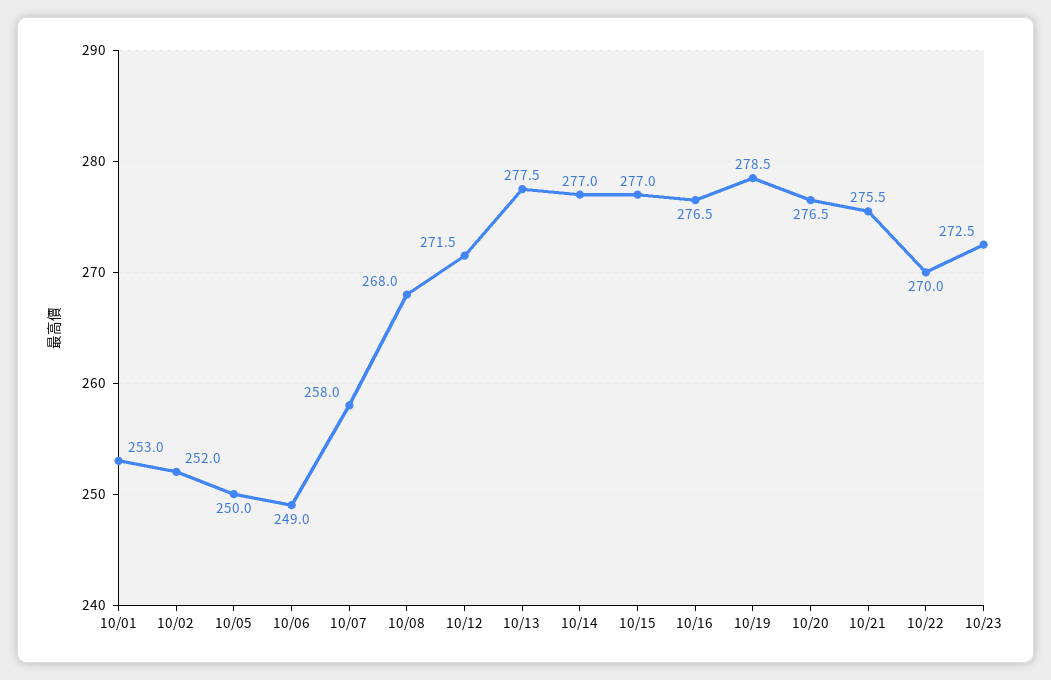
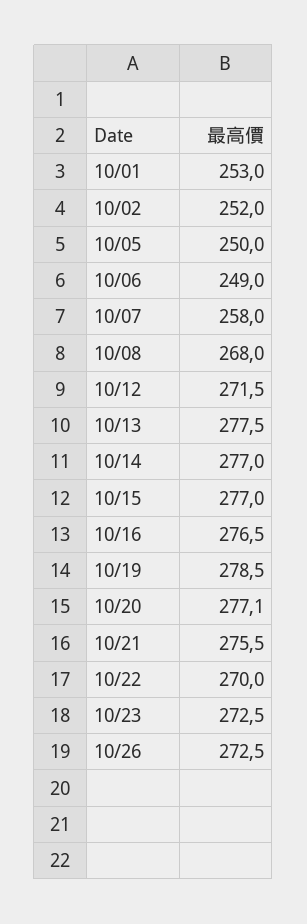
10/20: 276.5 -> 277.1
10/26: none -> 272.5

